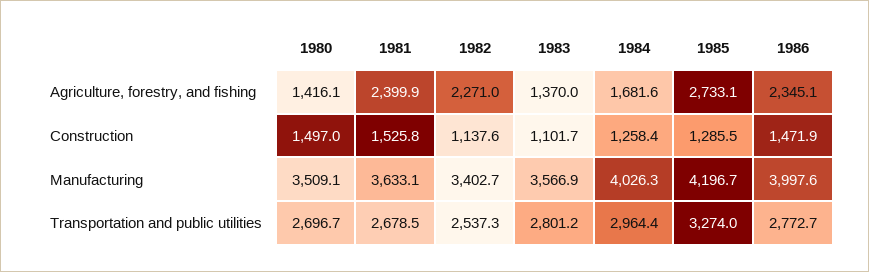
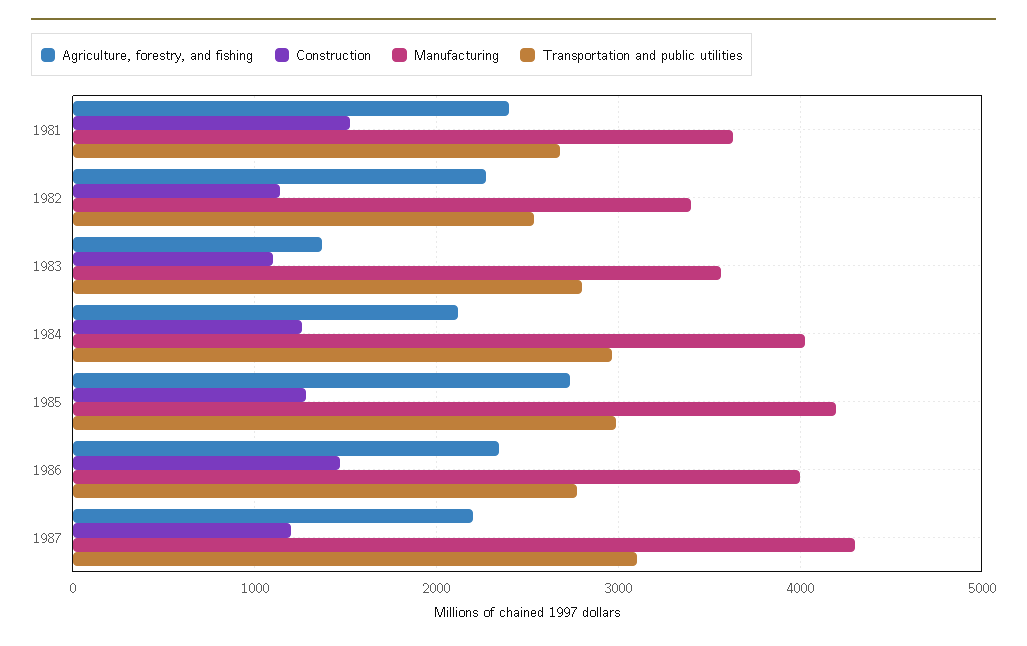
Agriculture, forestry, and fishing, 1980: 1416.1 -> none
Agriculture, forestry, and fishing, 1984: 1681.6 -> 2100
Construction, 1980: 1497 -> none
Manufacturing, 1980: 3509.1 -> none
Transportation and public utilities, 1980: 2696.7 -> none
Transportation and public utilities, 1985: 3274 -> 3000
Agriculture, forestry, and fishing, 1987: none -> 2200
Construction, 1987: none -> 1200
Manufacturing, 1987: none -> 4300
Transportation and public utilities, 1987: none -> 3100

